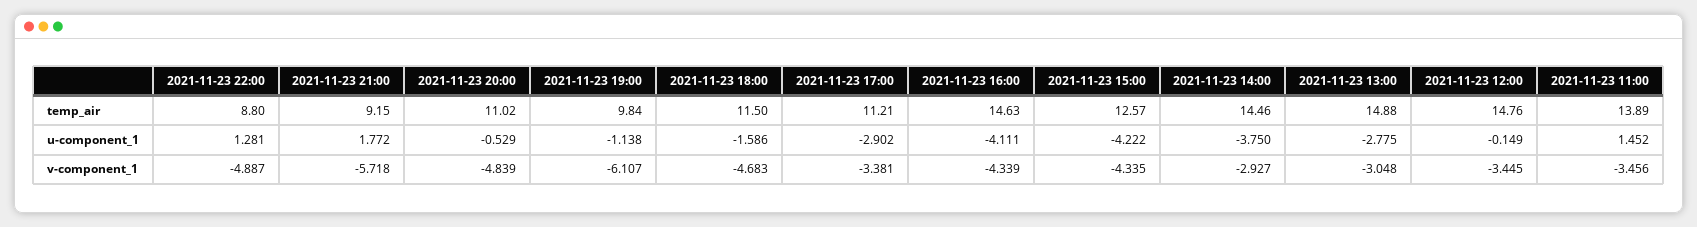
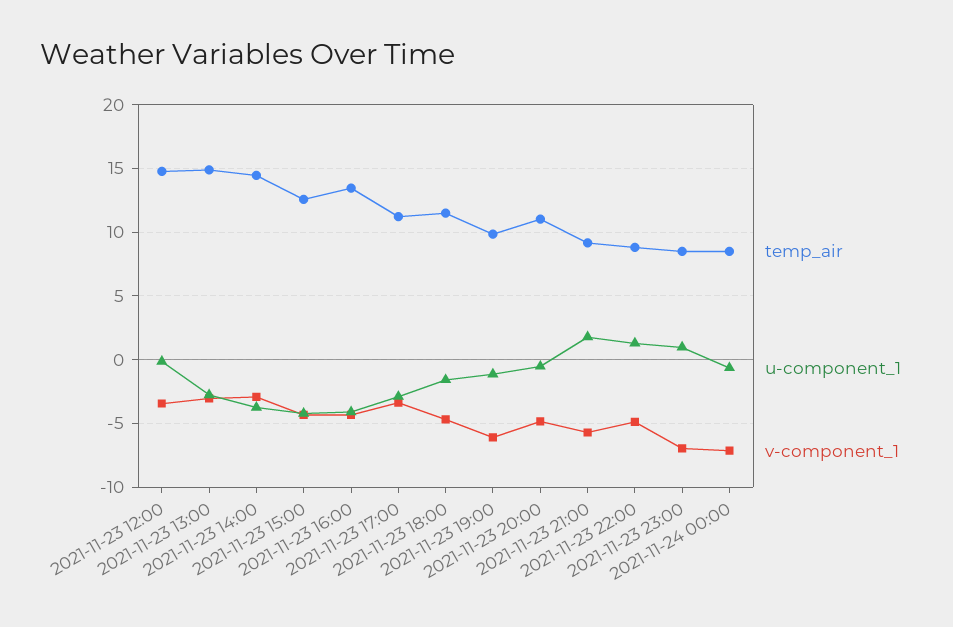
temp_air, 2021-11-23 16:00: 14.63 -> 13.5
temp_air, 2021-11-23 11:00: 13.89 -> none
u-component_1, 2021-11-23 11:00: 1.452 -> none
v-component_1, 2021-11-23 11:00: -3.456 -> none
temp_air, 2021-11-23 23:00: none -> 8.5
u-component_1, 2021-11-23 23:00: none -> 1
v-component_1, 2021-11-23 23:00: none -> -7
temp_air, 2021-11-24 00:00: none -> 8.5
u-component_1, 2021-11-24 00:00: none -> -0.5
v-component_1, 2021-11-24 00:00: none -> -7

